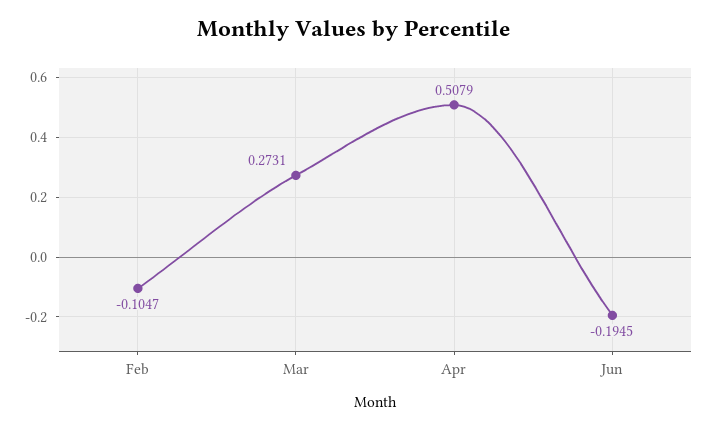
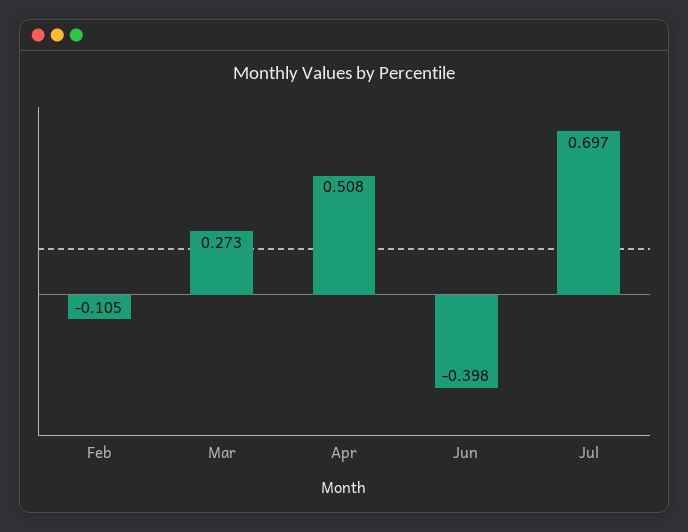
Jun: -0.1945 -> -0.398
Jul: none -> 0.697

